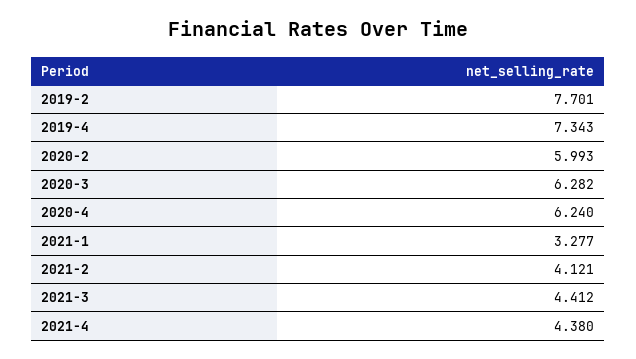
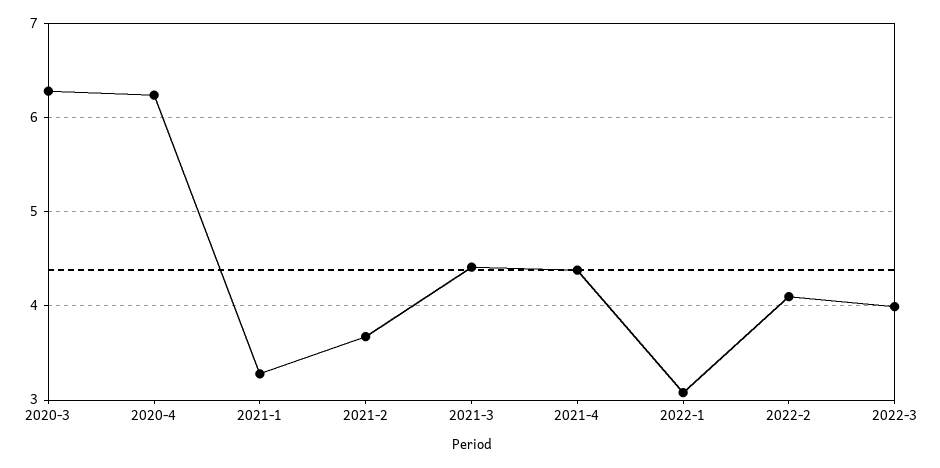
2019-2: 7.701 -> none
2019-4: 7.343 -> none
2020-2: 5.993 -> none
2021-2: 4.121 -> 3.7
2022-1: none -> 3.1
2022-2: none -> 4.1
2022-3: none -> 4

